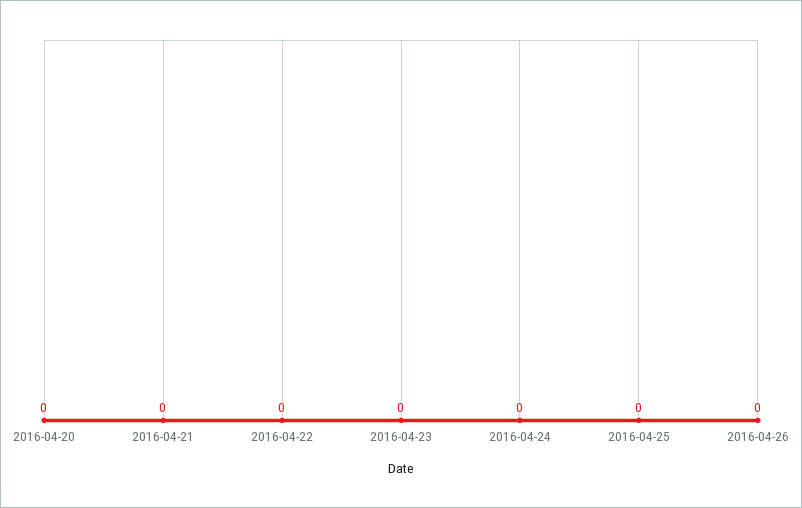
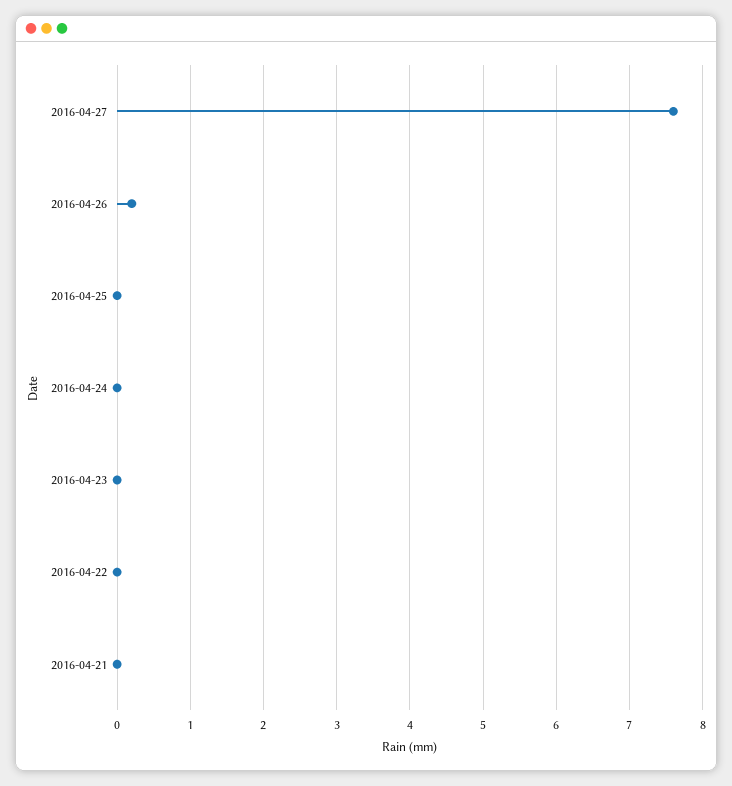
2016-04-20: 0 -> none
2016-04-26: 0 -> 0.2
2016-04-27: none -> 7.6

